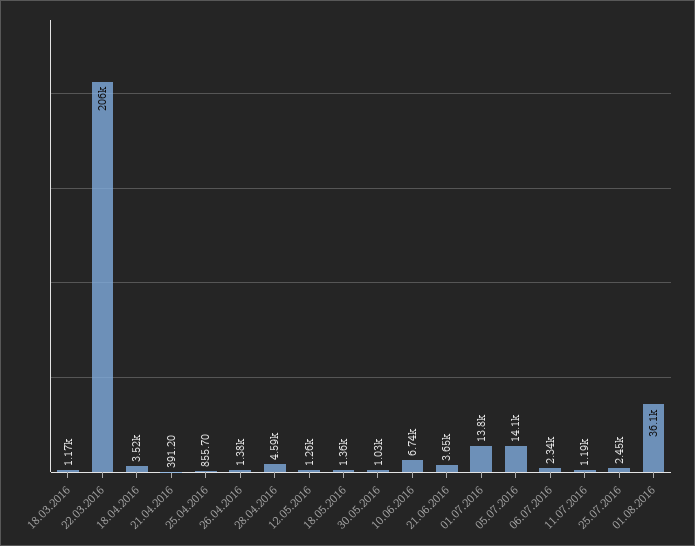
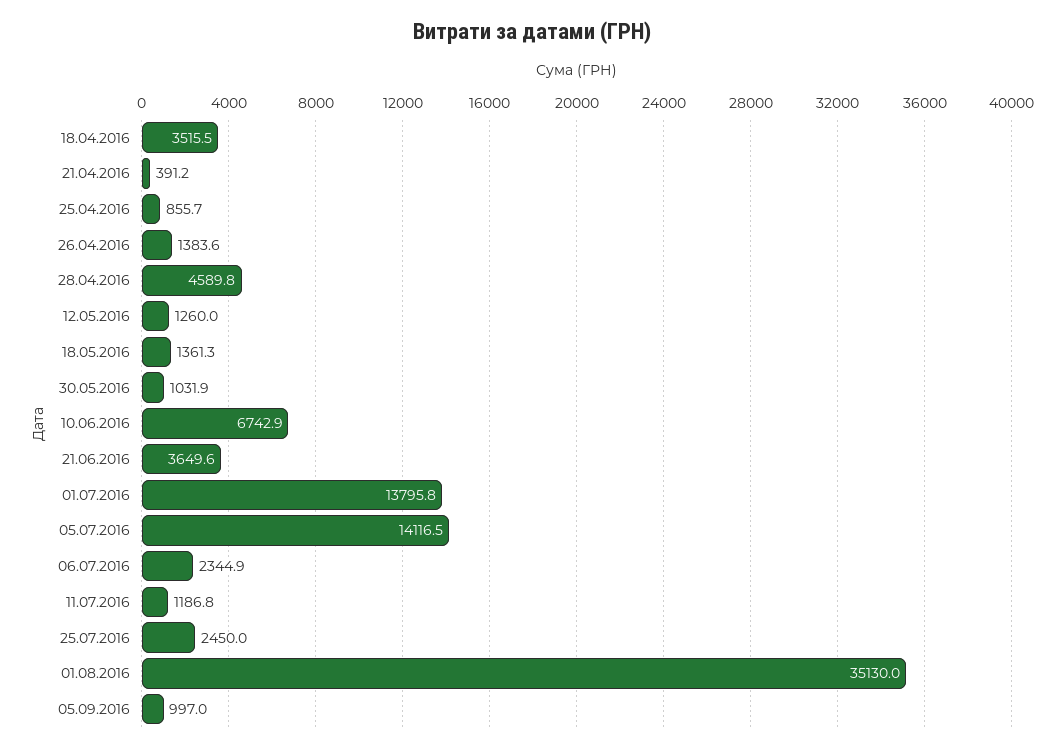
18.03.2016: 1170 -> none
22.03.2016: 206000 -> none
01.08.2016: 36100 -> 35130
05.09.2016: none -> 997

